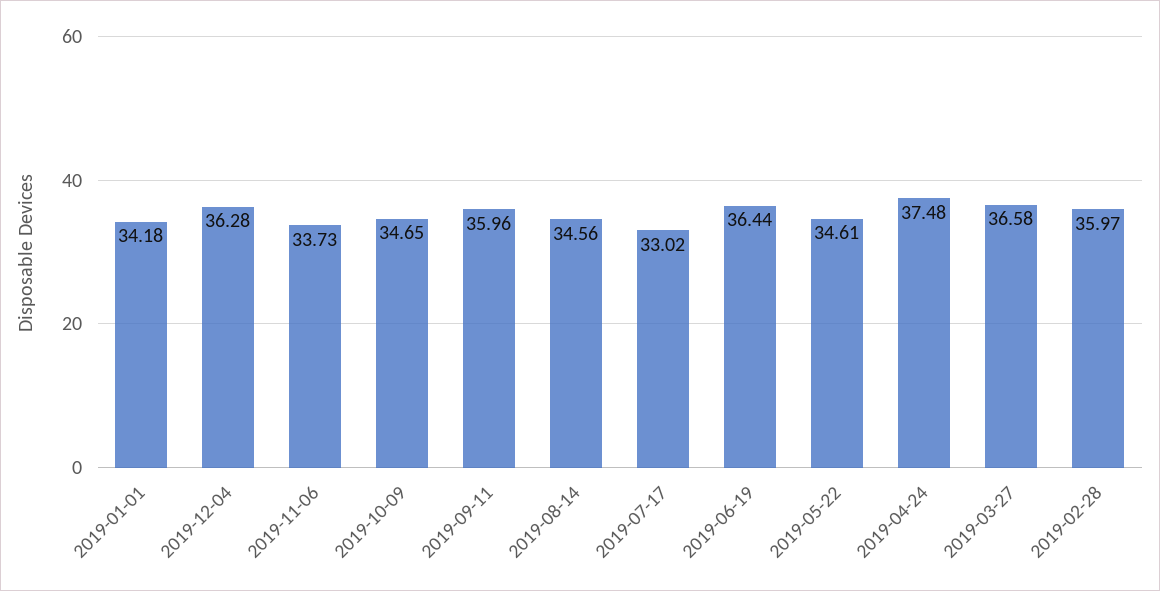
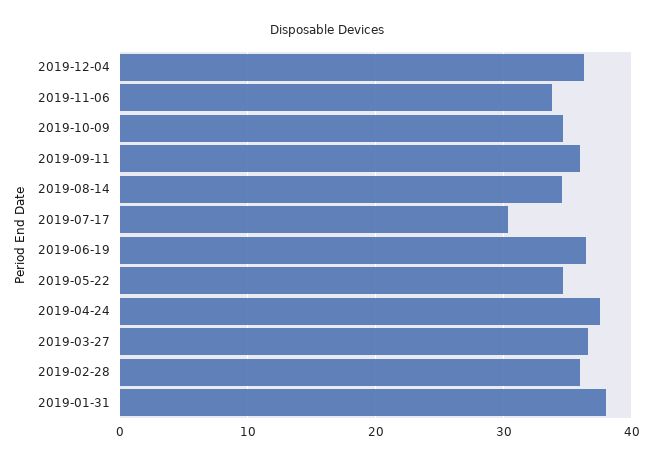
2019-01-01: 34.18 -> none
2019-07-17: 33.02 -> 30
2019-01-31: none -> 38

